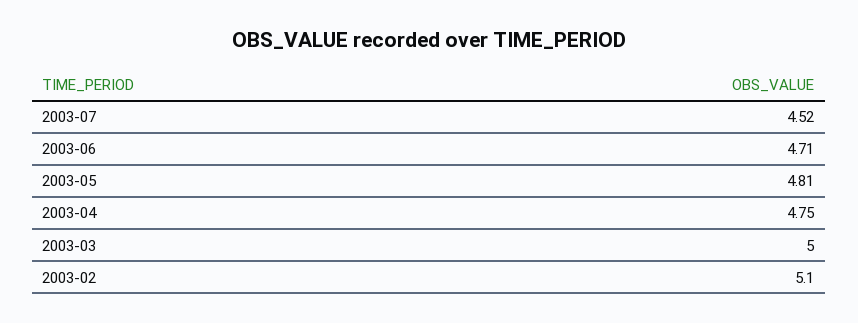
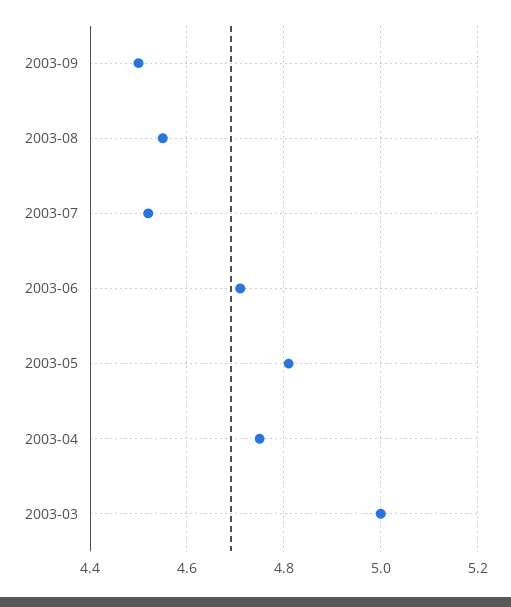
2003-02: 5.1 -> none
2003-09: none -> 4.5
2003-08: none -> 4.55

